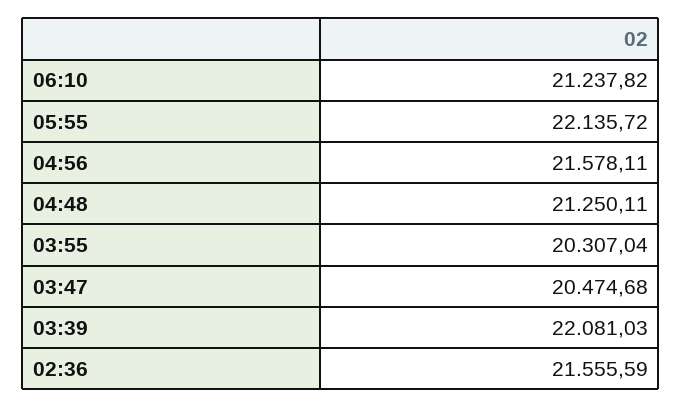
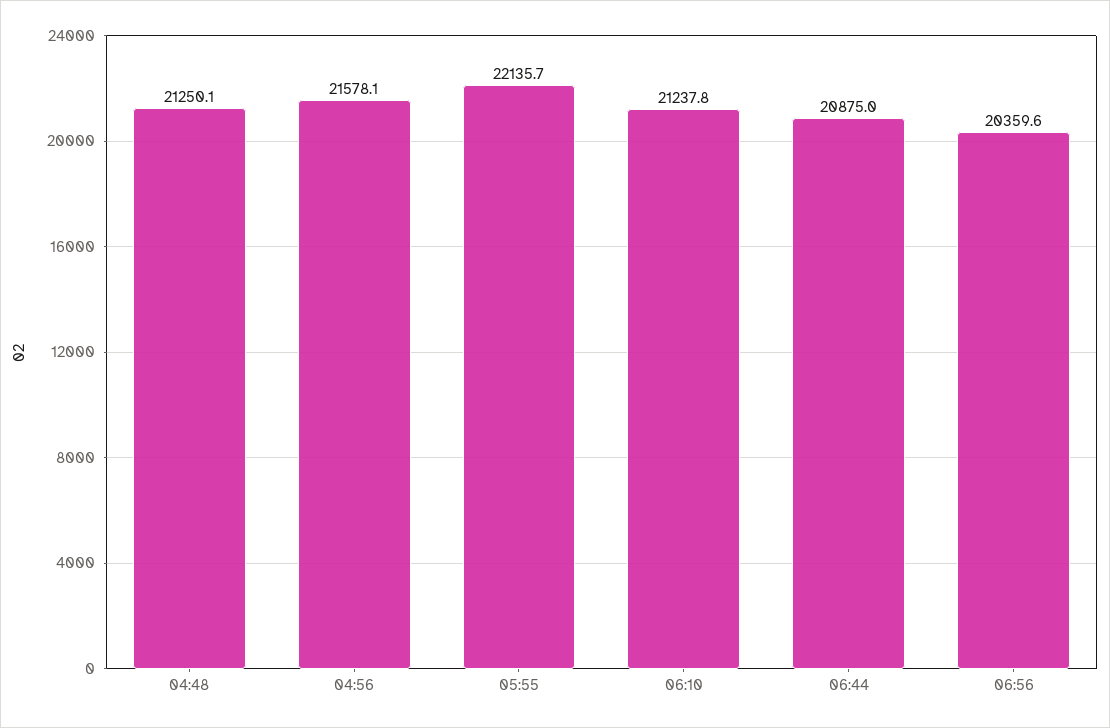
03:55: 20307.04 -> none
03:47: 20474.68 -> none
03:39: 22081.03 -> none
02:36: 21555.59 -> none
06:44: none -> 20875
06:56: none -> 20359.6

